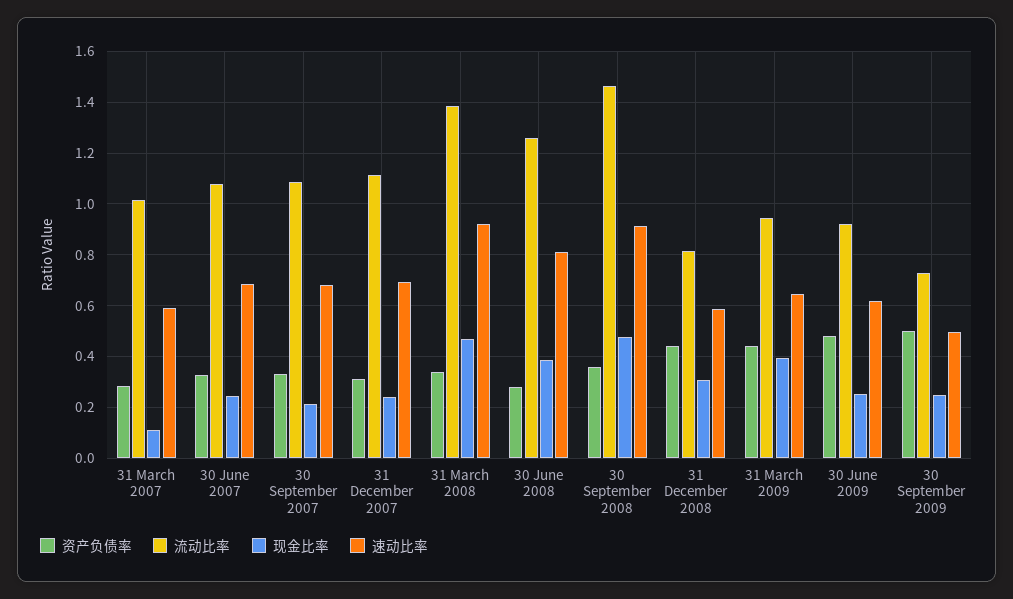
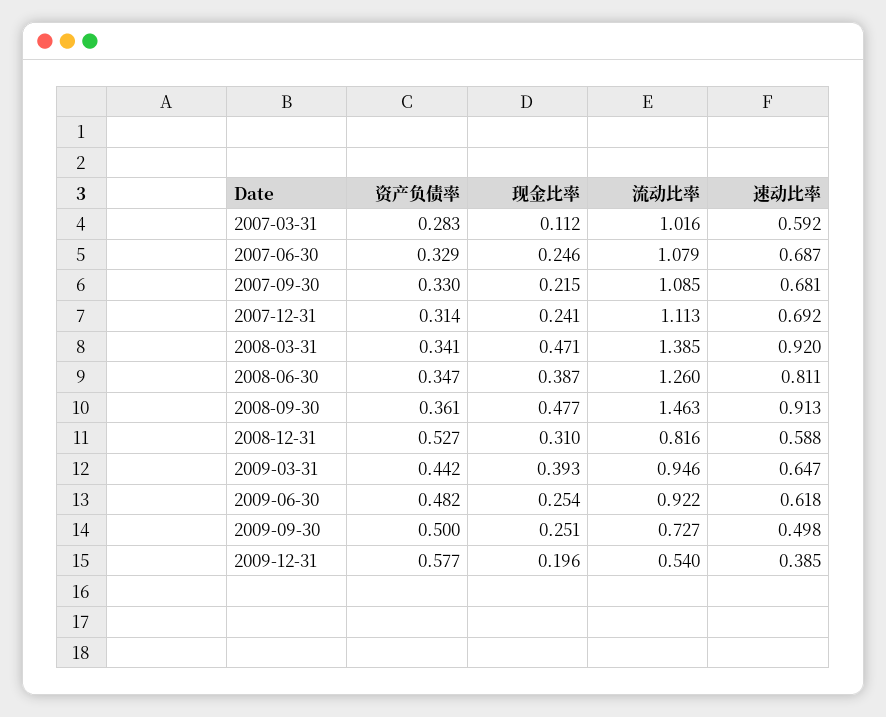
资产负债率, 30 June 2008: 0.275 -> 0.347
资产负债率, 31 December 2008: 0.45 -> 0.527
资产负债率, 2009-12-31: none -> 0.577
现金比率, 2009-12-31: none -> 0.196
流动比率, 2009-12-31: none -> 0.54
速动比率, 2009-12-31: none -> 0.385

